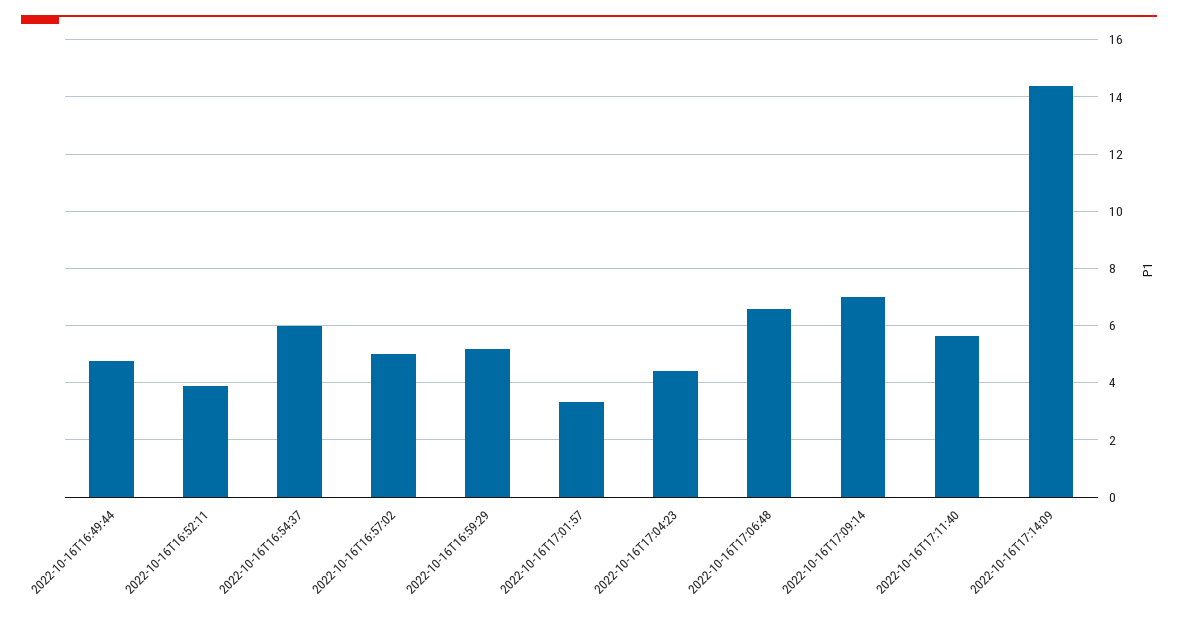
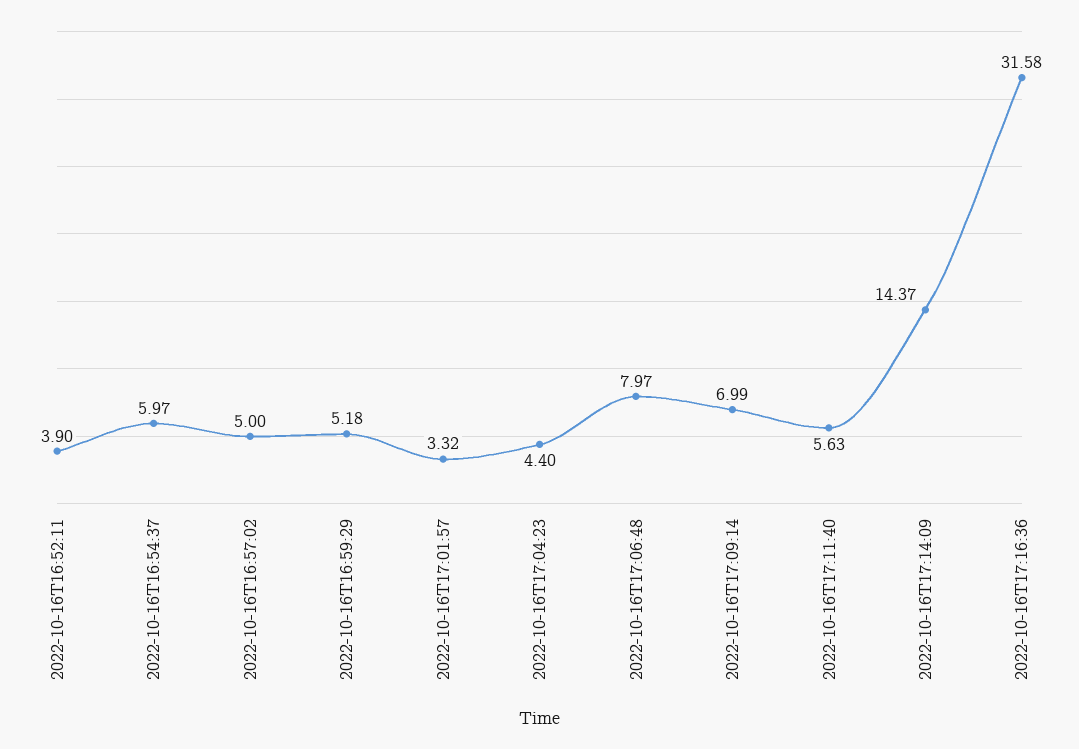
2022-10-16T16:49:44: 4.75 -> none
2022-10-16T17:06:48: 6.5 -> 7.97
2022-10-16T17:16:36: none -> 31.58

